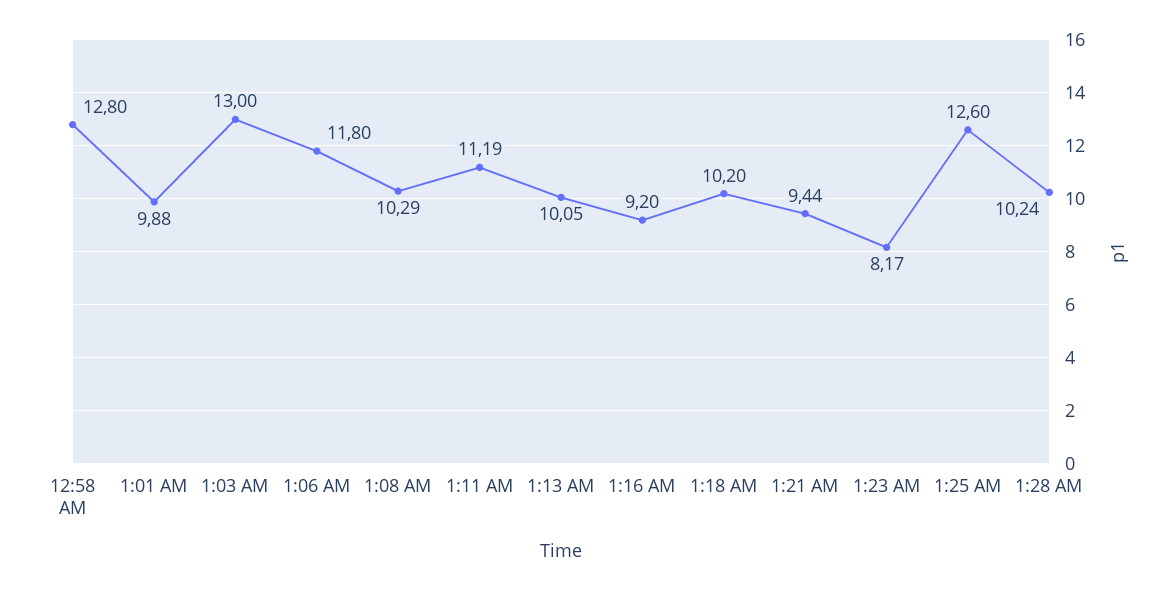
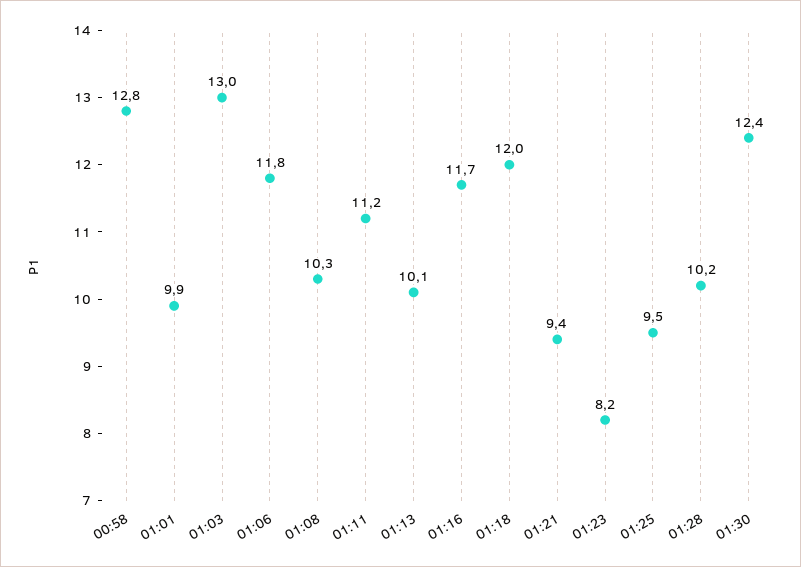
1:16 AM: 9.2 -> 11.7
1:18 AM: 10.2 -> 12
1:25 AM: 12.6 -> 9.5
01:30: none -> 12.4

